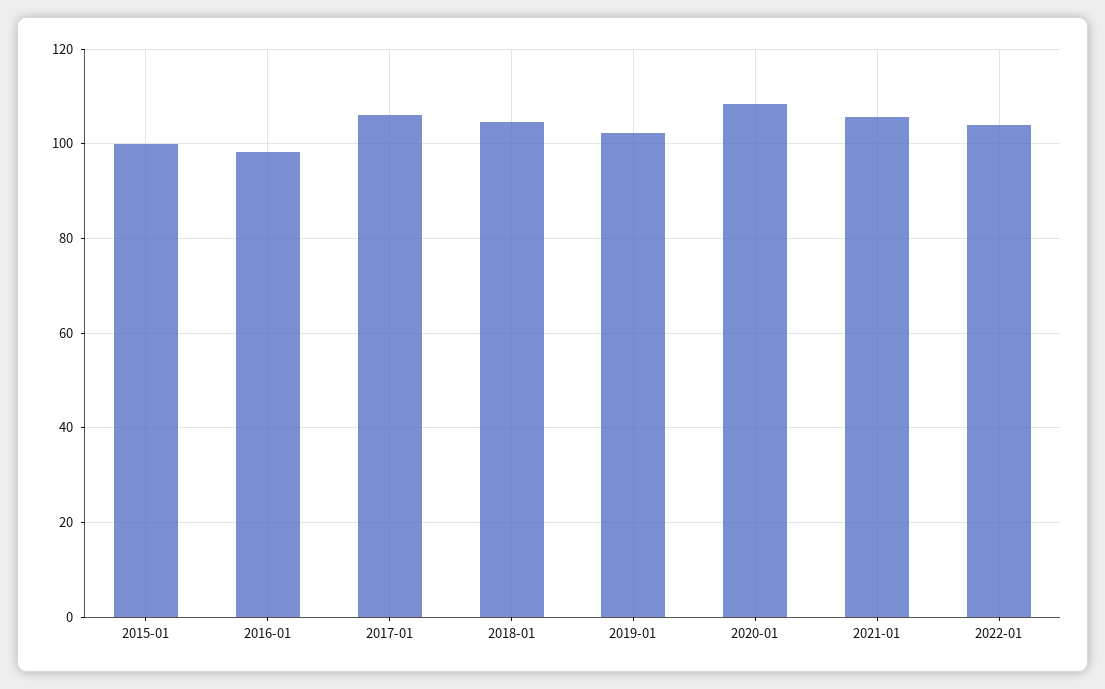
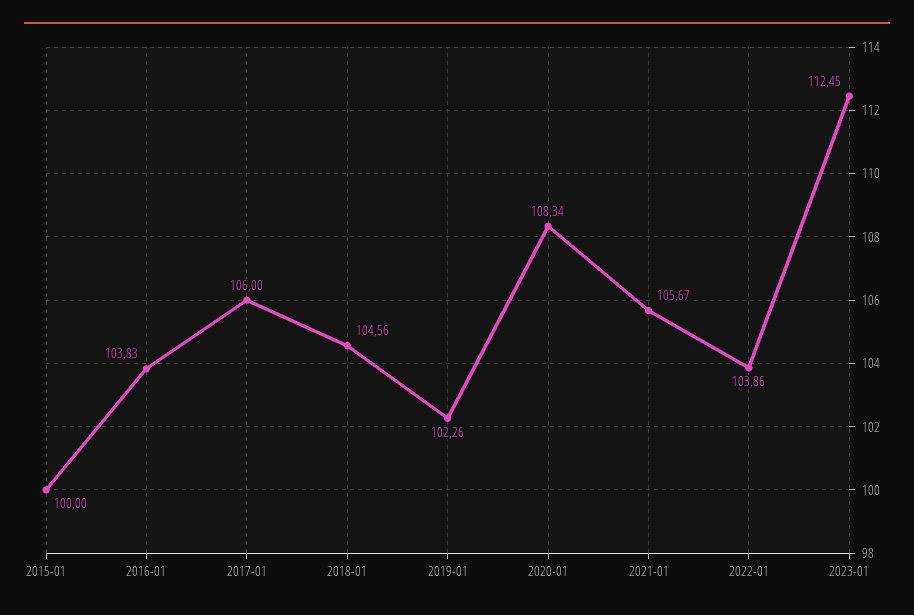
2016-01: 98 -> 103.83
2023-01: none -> 112.45

